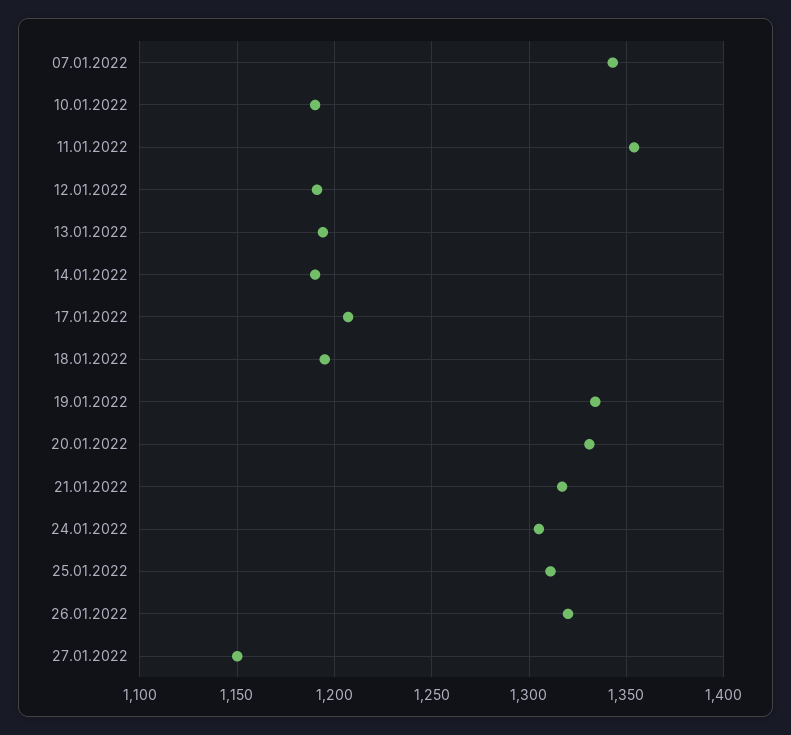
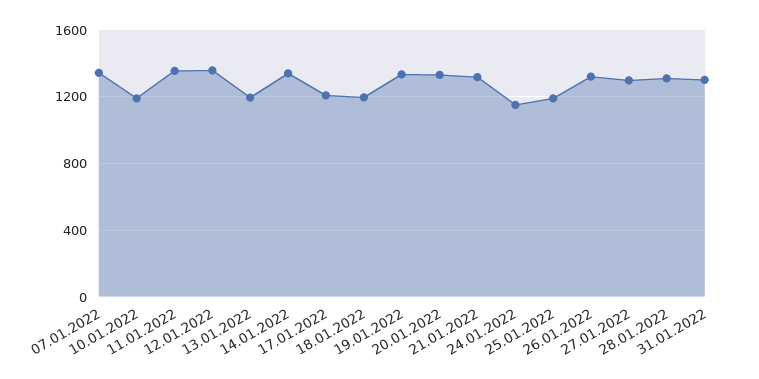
12.01.2022: 1190 -> 1350
14.01.2022: 1190 -> 1350
24.01.2022: 1305 -> 1150
25.01.2022: 1310 -> 1200
27.01.2022: 1150 -> 1300
28.01.2022: none -> 1300
31.01.2022: none -> 1300

